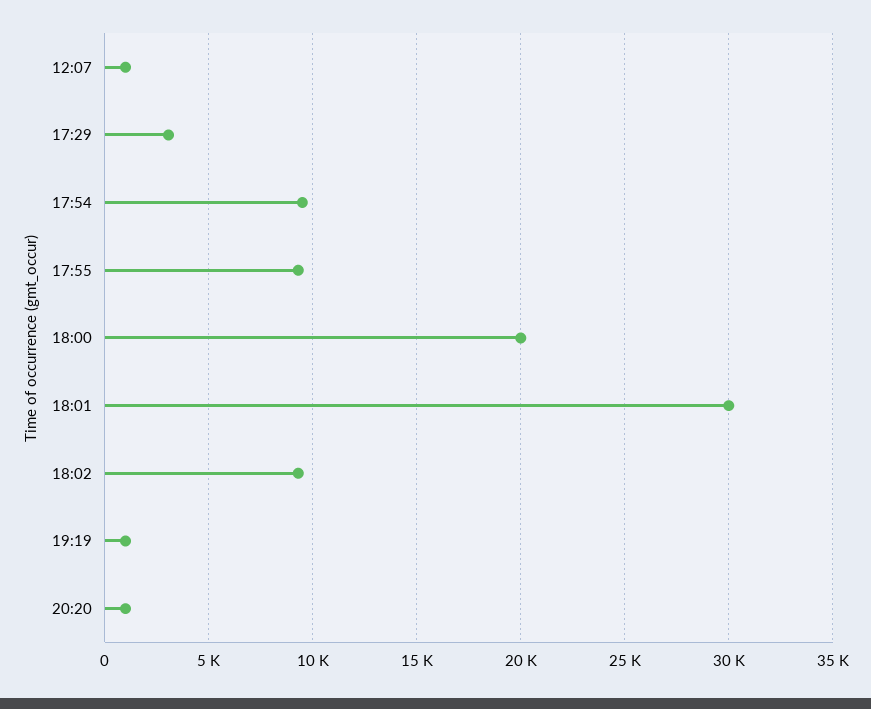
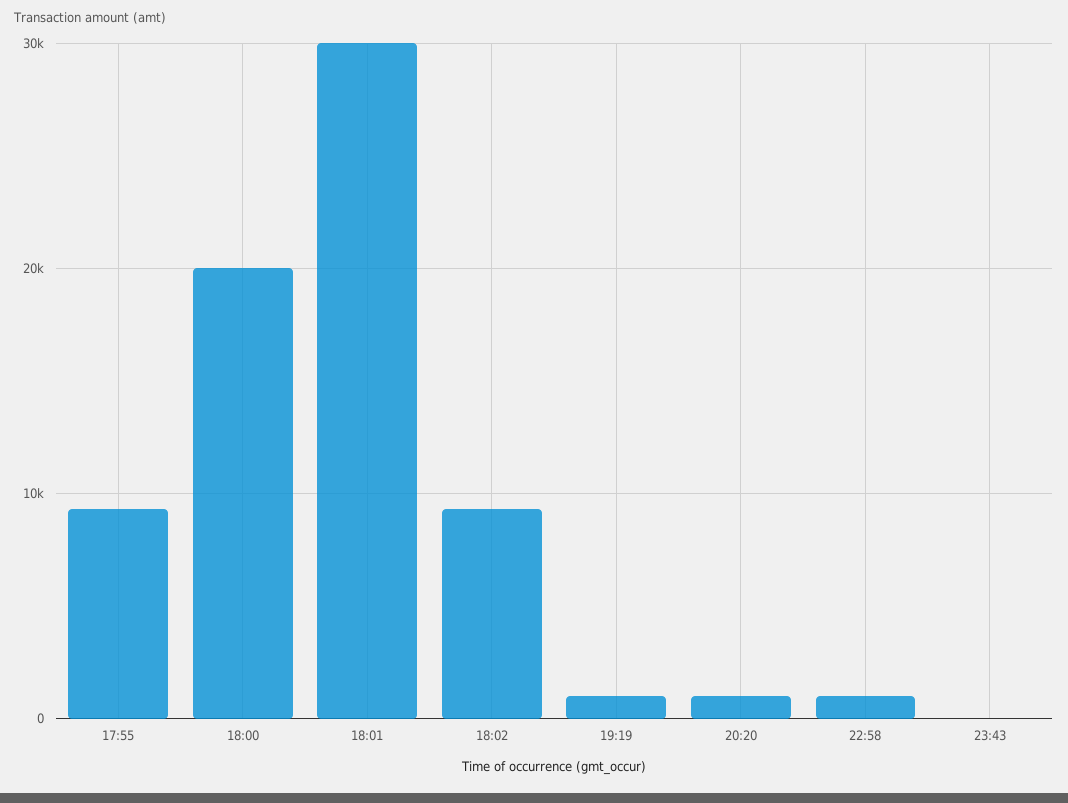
12:07: 1000 -> none
17:29: 3000 -> none
17:54: 9500 -> none
22:58: none -> 1000
23:43: none -> 0

